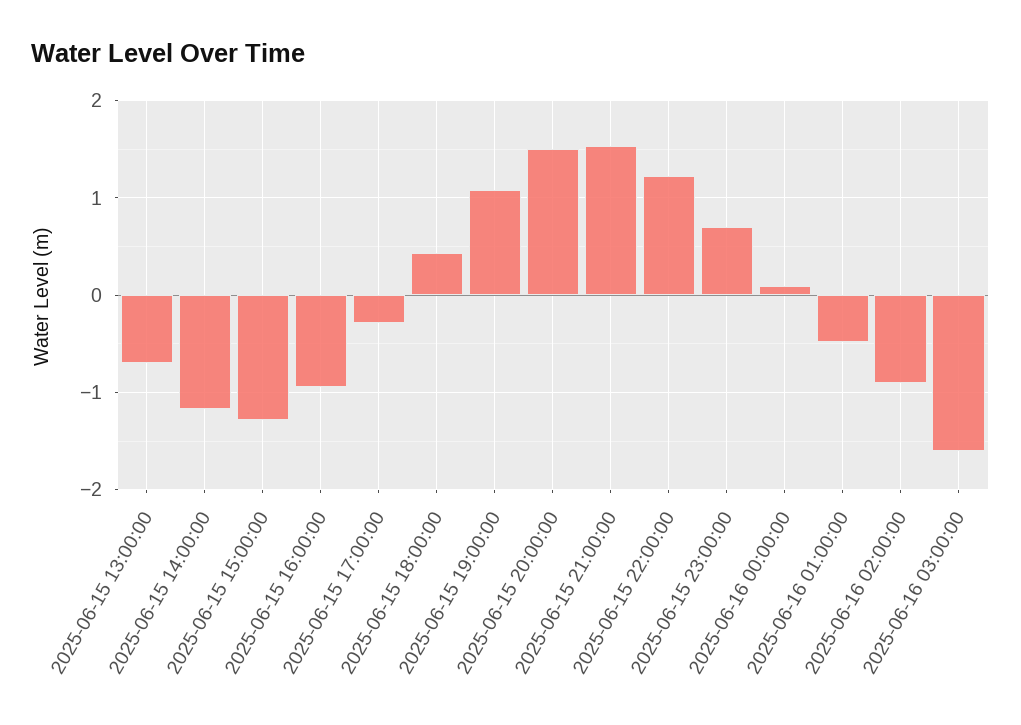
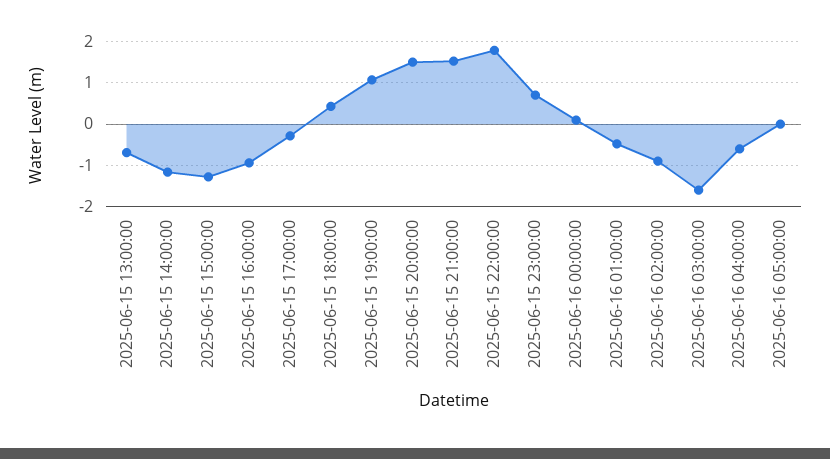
2025-06-15 22:00:00: 1.2 -> 1.8
2025-06-16 04:00:00: none -> -0.6
2025-06-16 05:00:00: none -> 0

